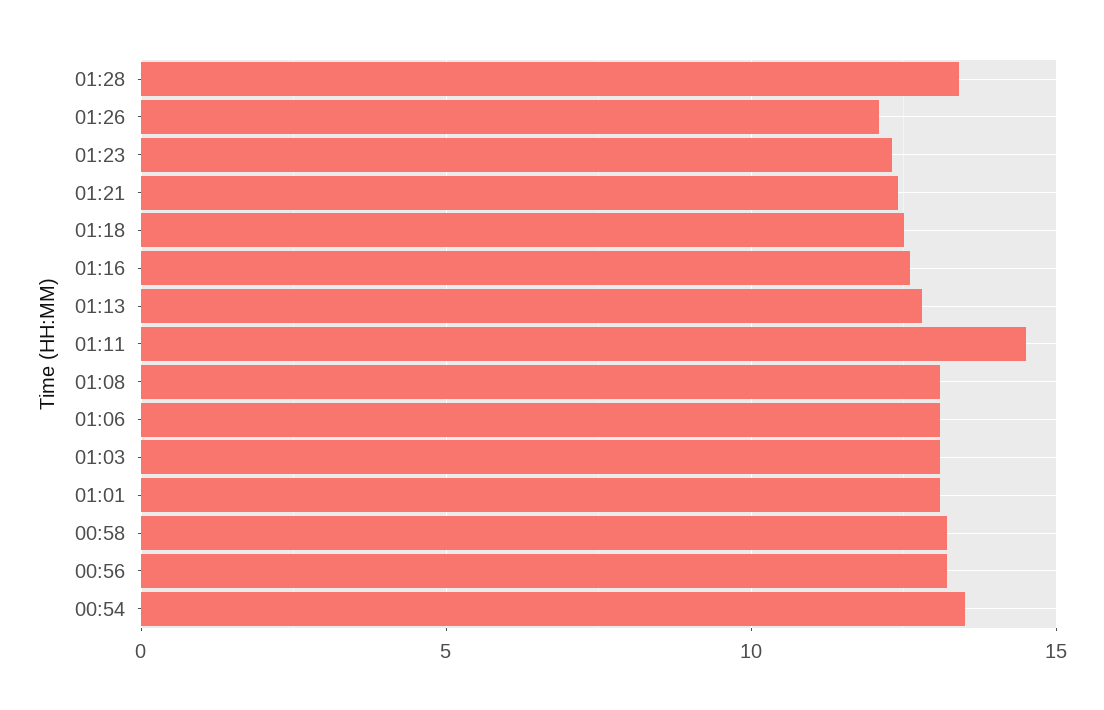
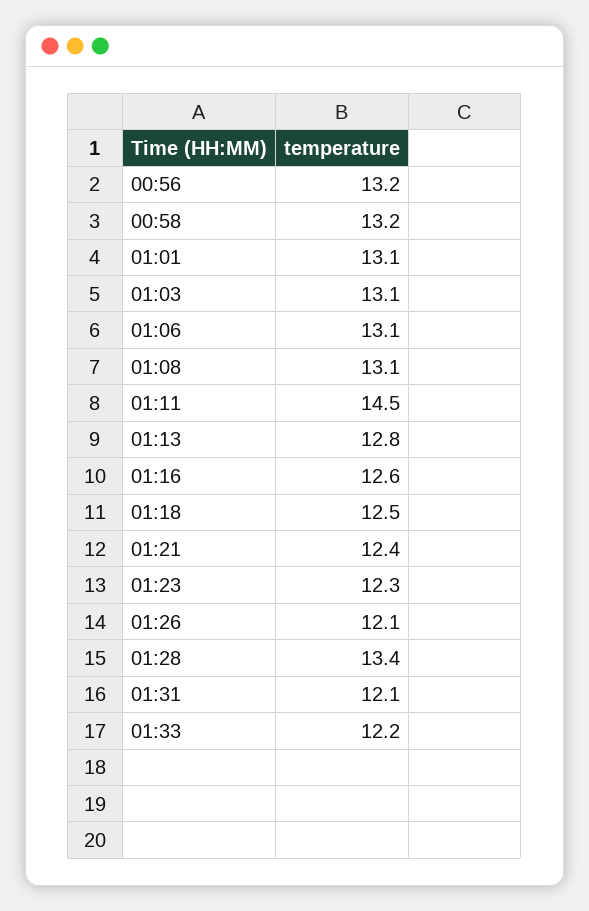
00:54: 13.5 -> none
01:31: none -> 12.1
01:33: none -> 12.2

